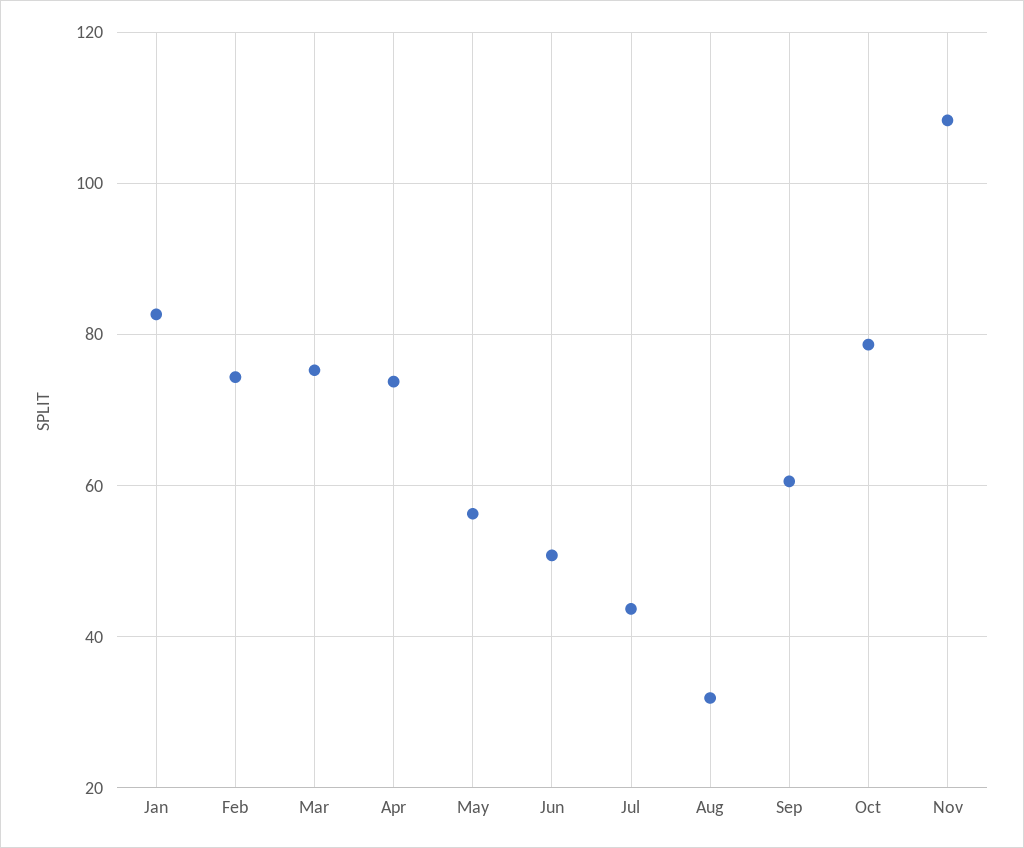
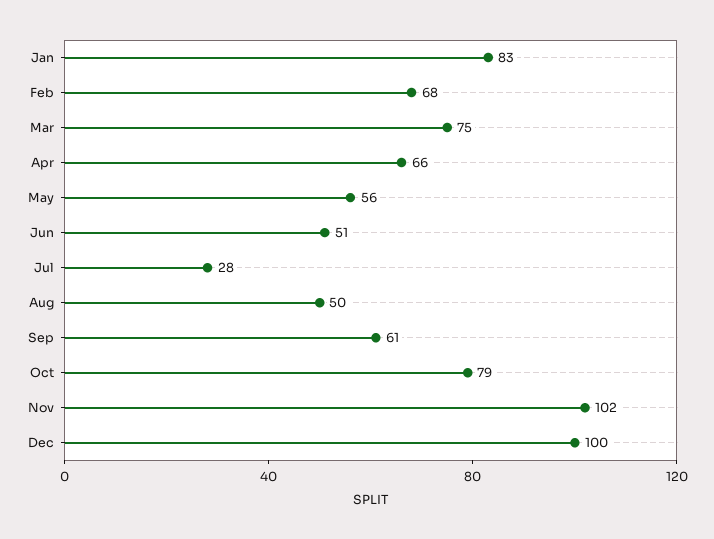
Feb: 74 -> 68
Apr: 74 -> 66
Jul: 44 -> 28
Aug: 32 -> 50
Nov: 108 -> 102
Dec: none -> 100

